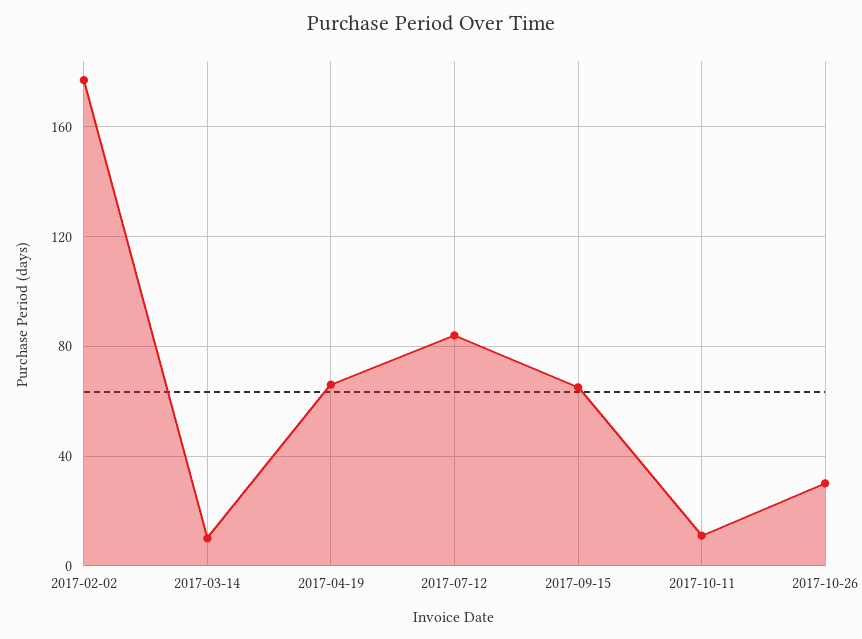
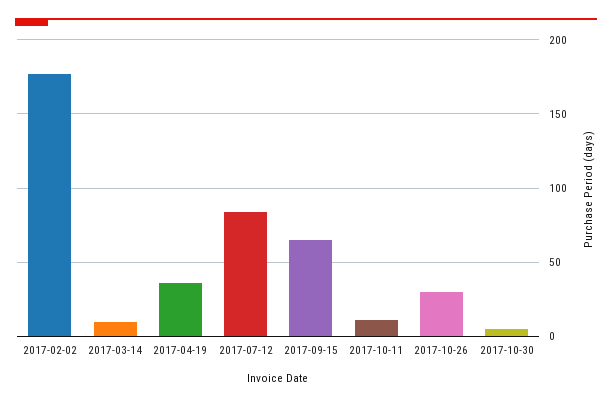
2017-04-19: 65 -> 35
2017-10-30: none -> 5

